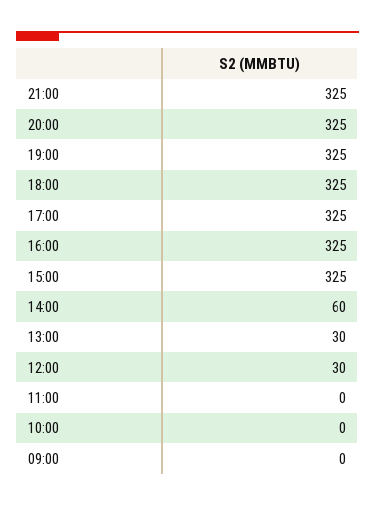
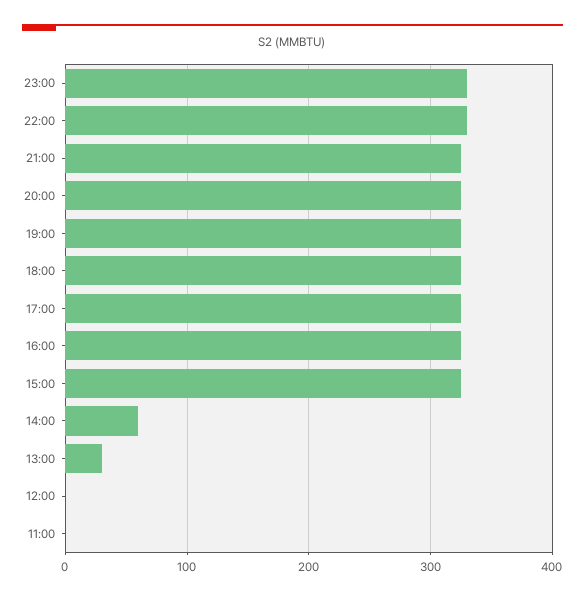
12:00: 30 -> 0
10:00: 0 -> none
09:00: 0 -> none
23:00: none -> 330
22:00: none -> 330

